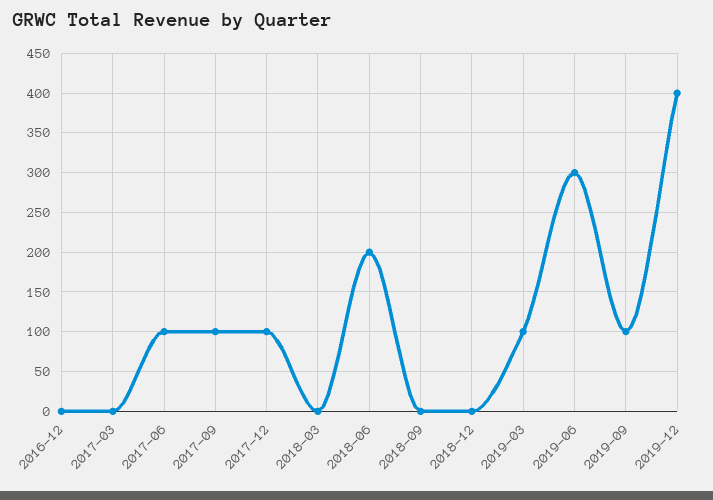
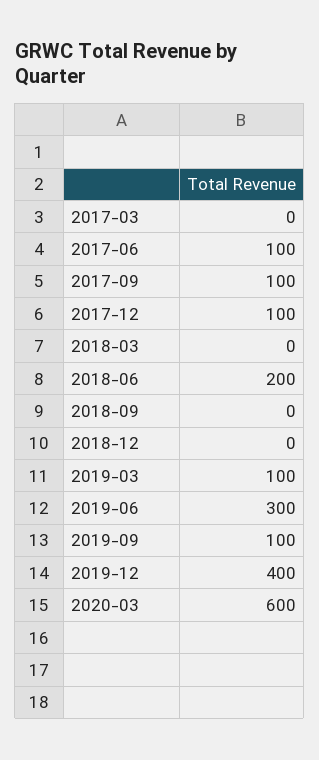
2016-12: 0 -> none
2020-03: none -> 600

